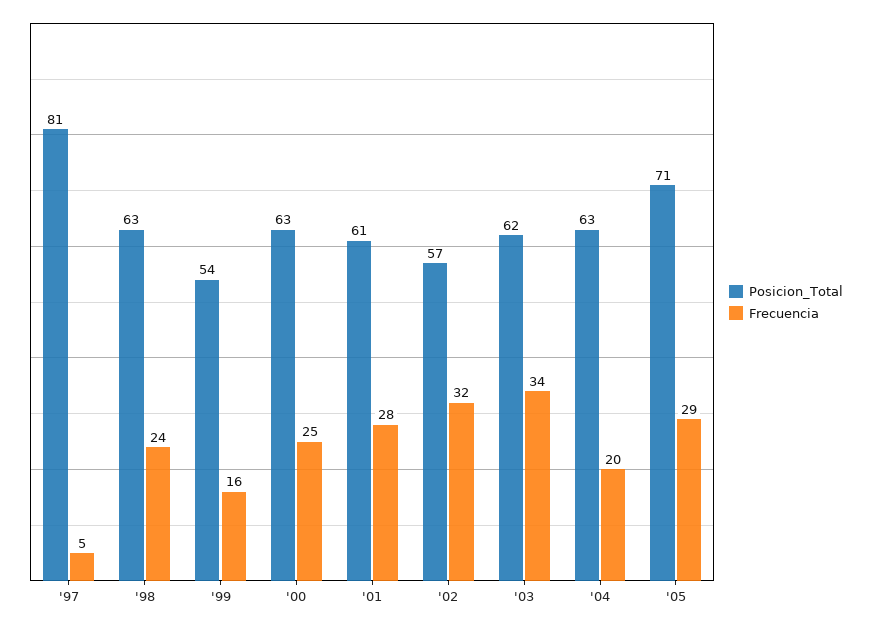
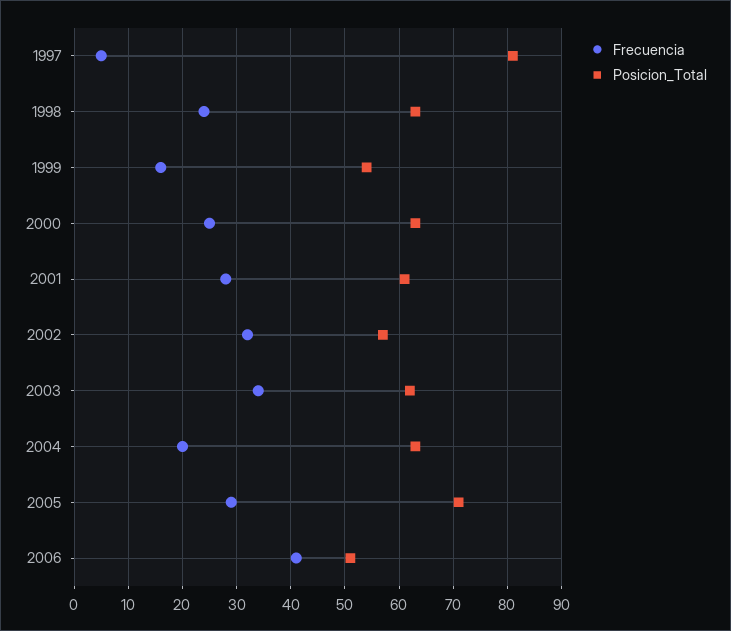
Frecuencia, 2006: none -> 40
Posicion_Total, 2006: none -> 50

